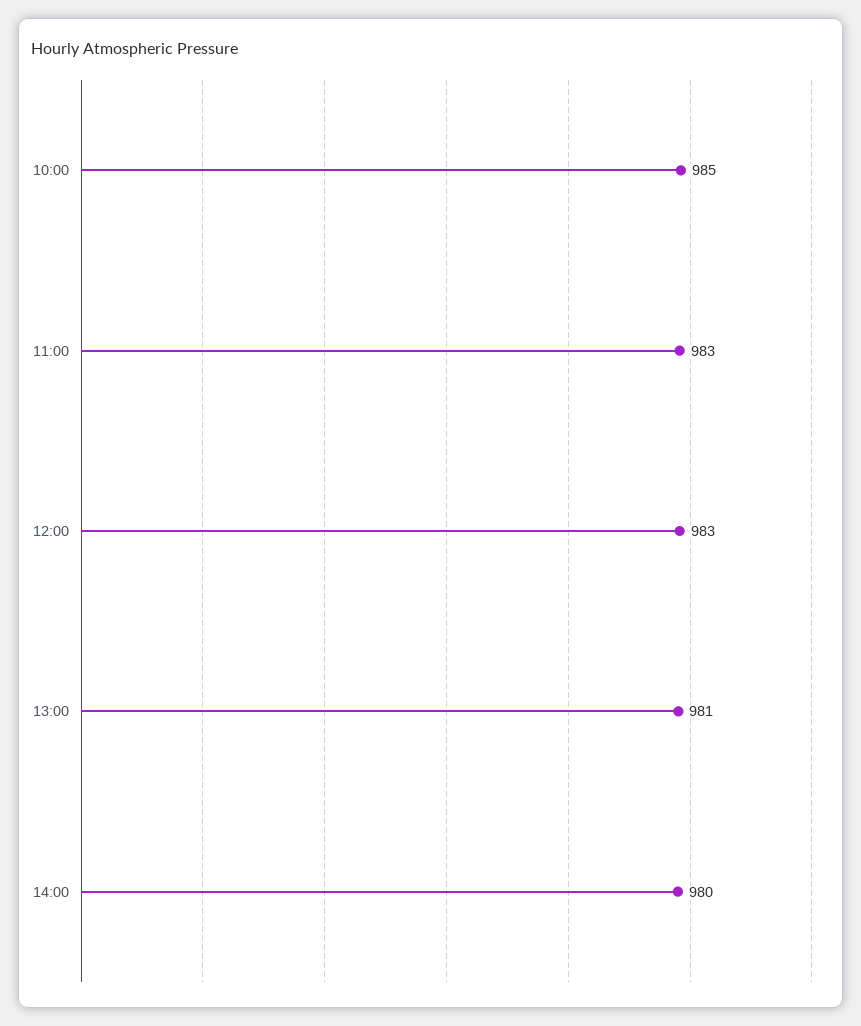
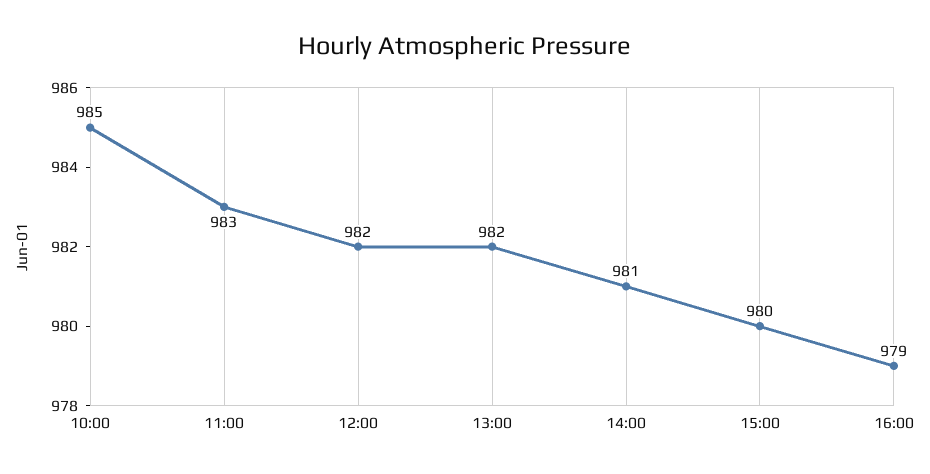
12:00: 983 -> 982
13:00: 981 -> 982
14:00: 980 -> 981
15:00: none -> 980
16:00: none -> 979

